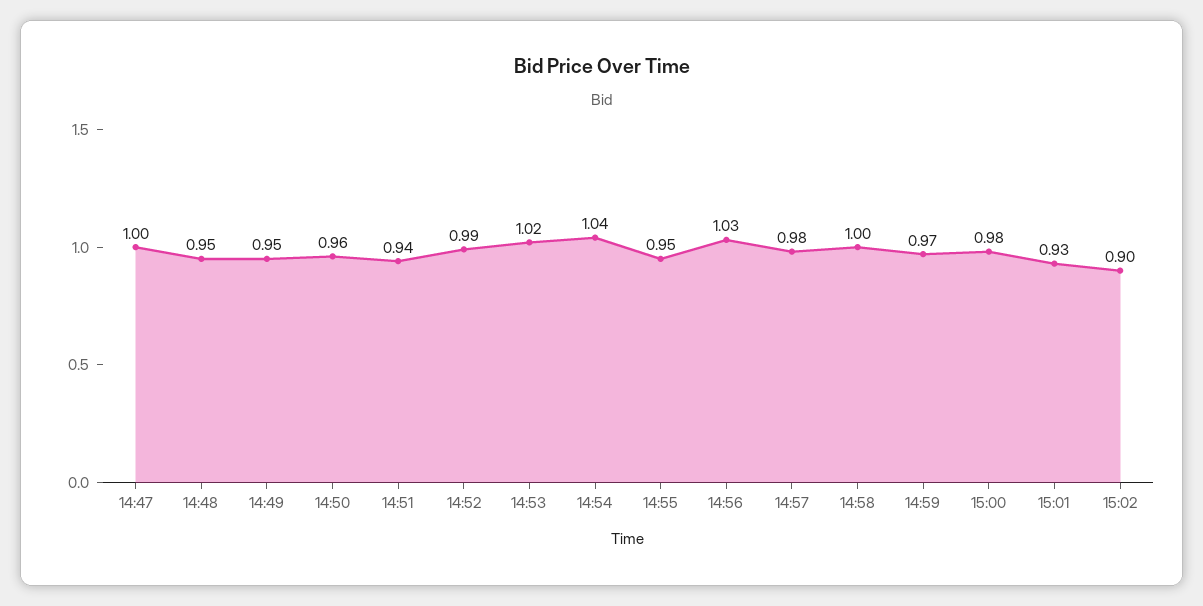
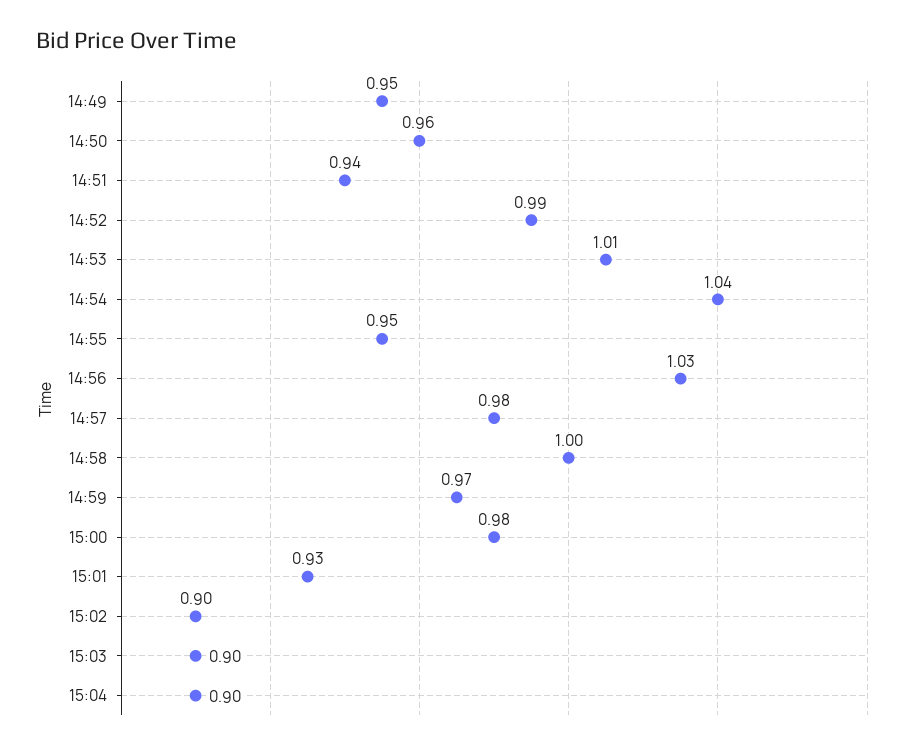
14:47: 1 -> none
14:48: 0.95 -> none
14:53: 1.02 -> 1.01
15:03: none -> 0.9
15:04: none -> 0.9

